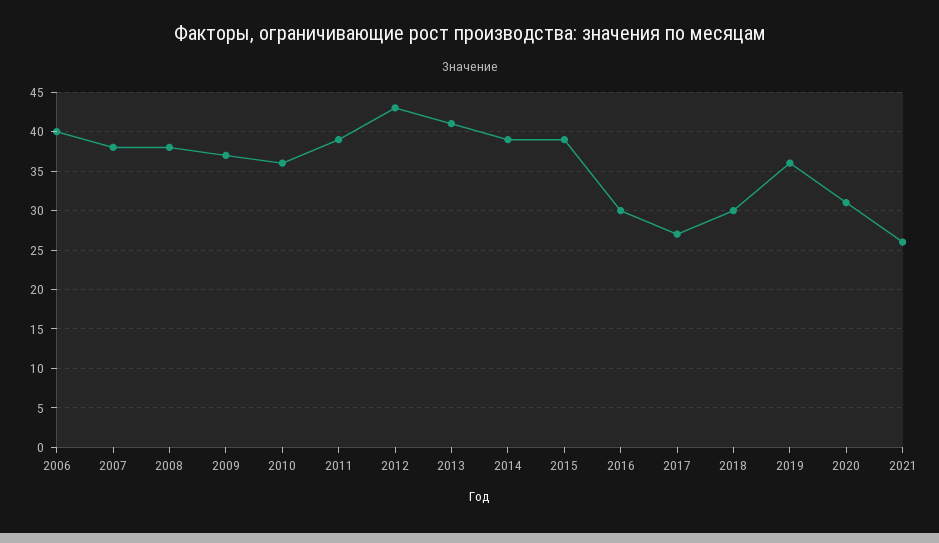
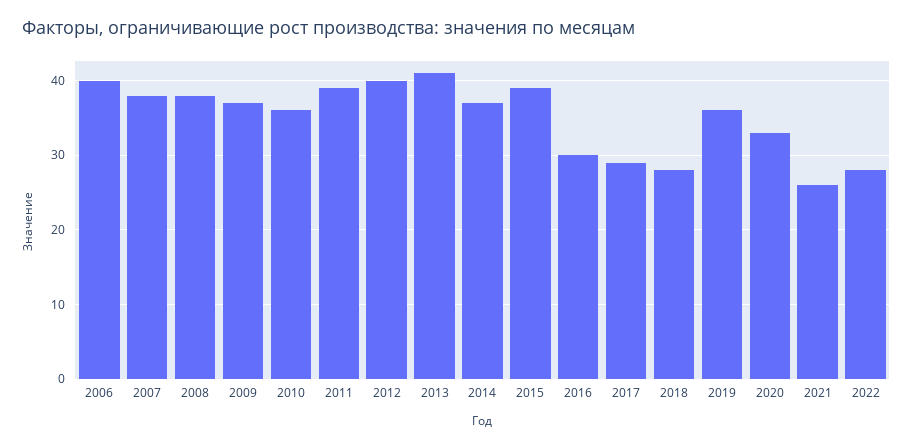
2012: 43 -> 40
2014: 39 -> 37
2017: 27 -> 29
2018: 30 -> 28
2020: 31 -> 33
2022: none -> 28

